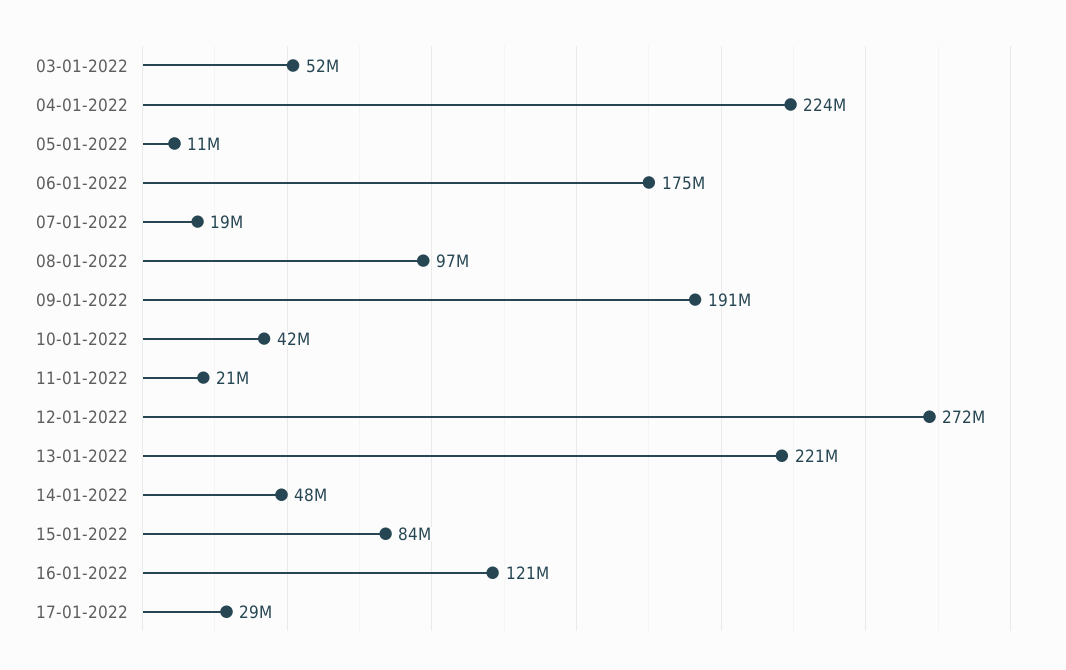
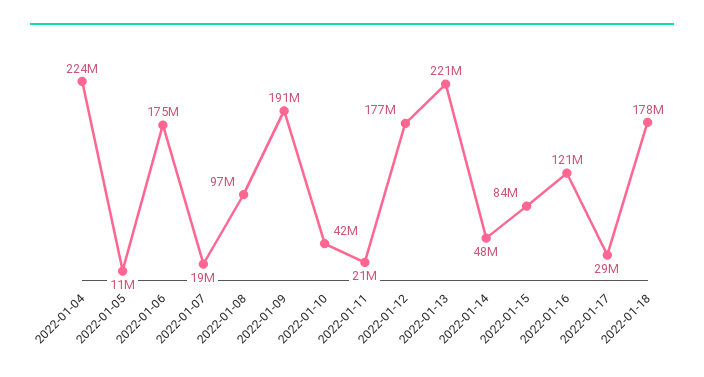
03-01-2022: 52000000 -> none
12-01-2022: 272000000 -> 177000000
2022-01-18: none -> 178000000

